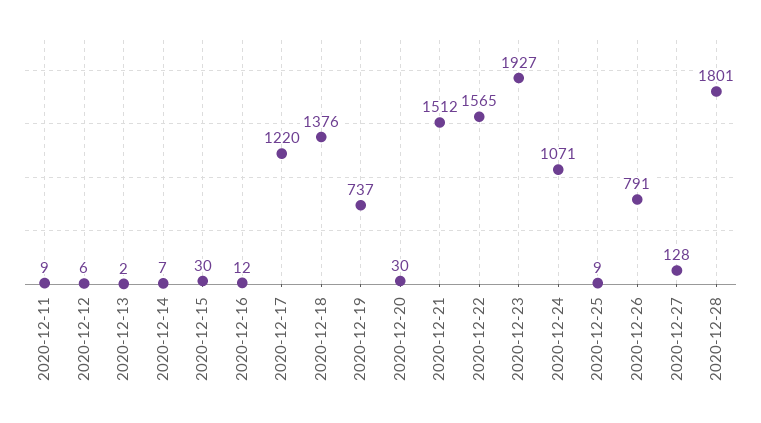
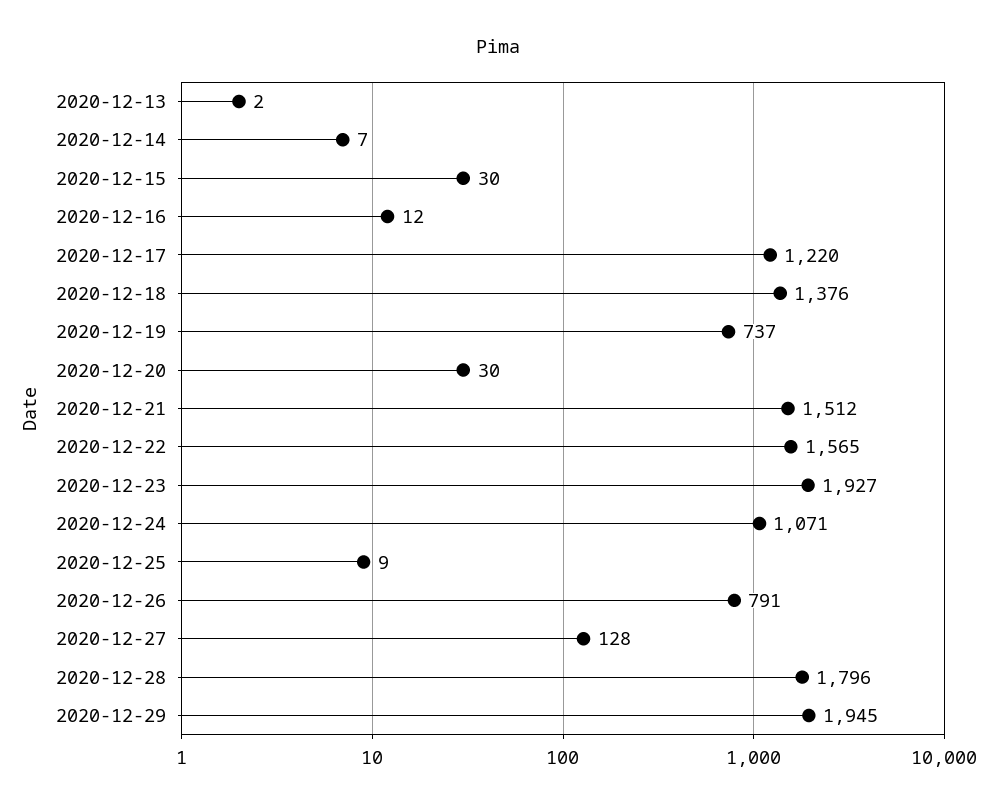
2020-12-11: 9 -> none
2020-12-12: 6 -> none
2020-12-28: 1801 -> 1796
2020-12-29: none -> 1945

